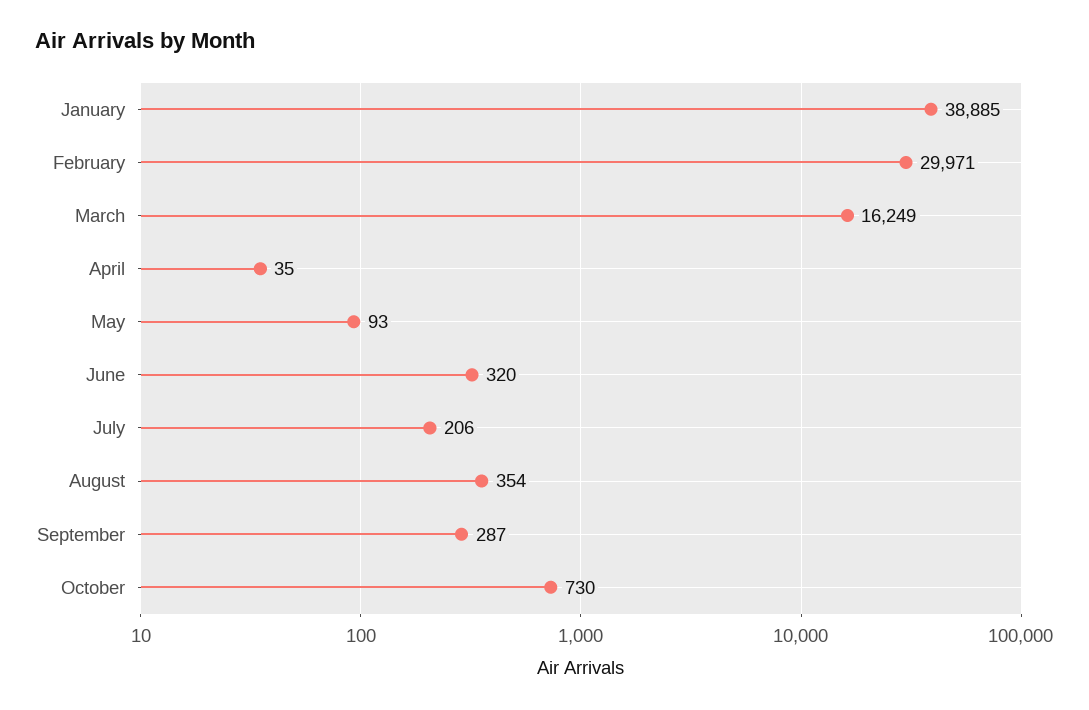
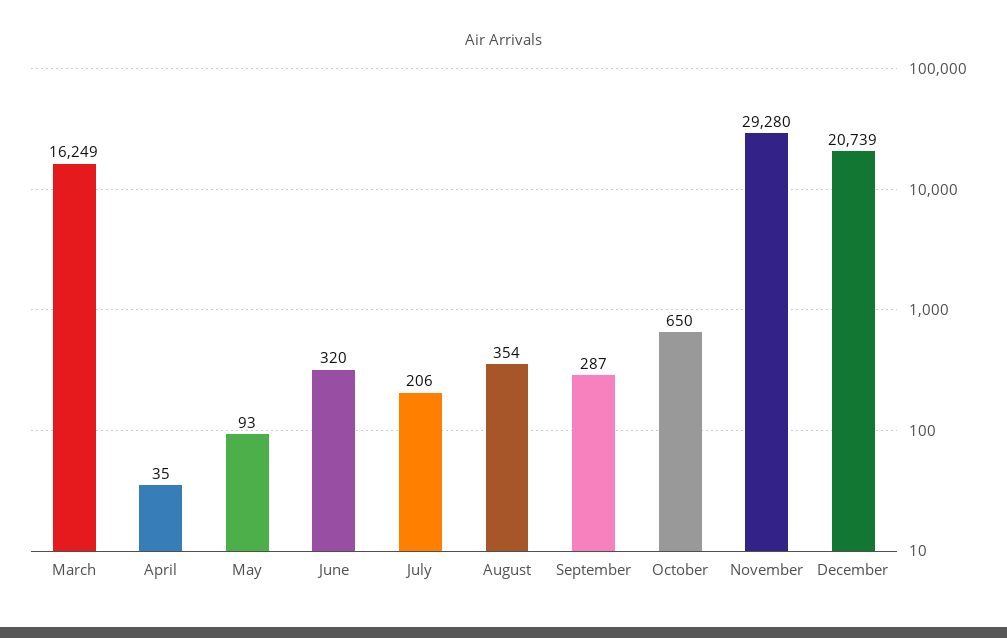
January: 38885 -> none
February: 29971 -> none
October: 730 -> 650
November: none -> 29280
December: none -> 20739

